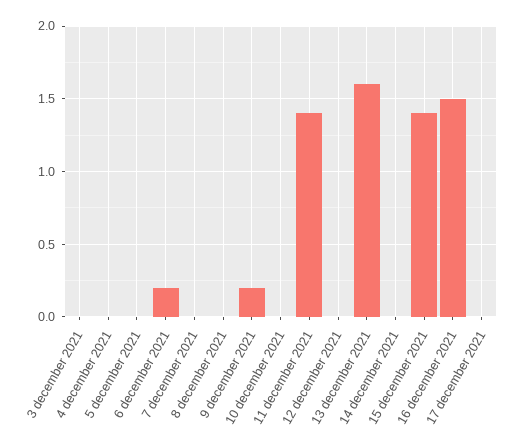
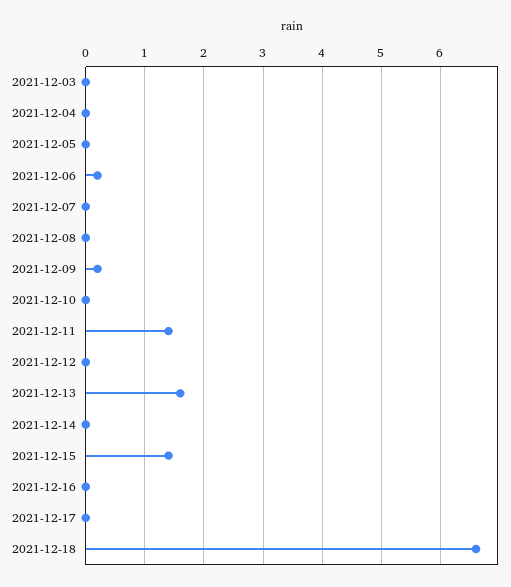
16 december 2021: 1.5 -> 0
2021-12-18: none -> 6.5

